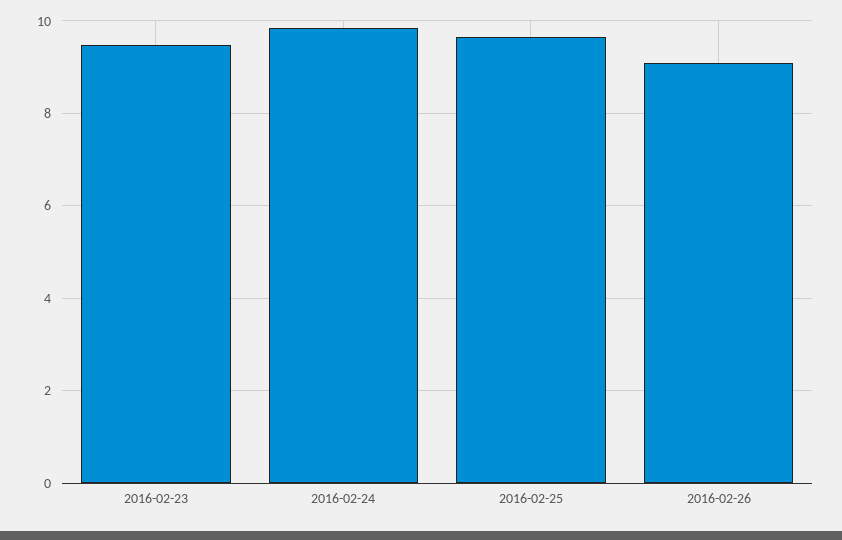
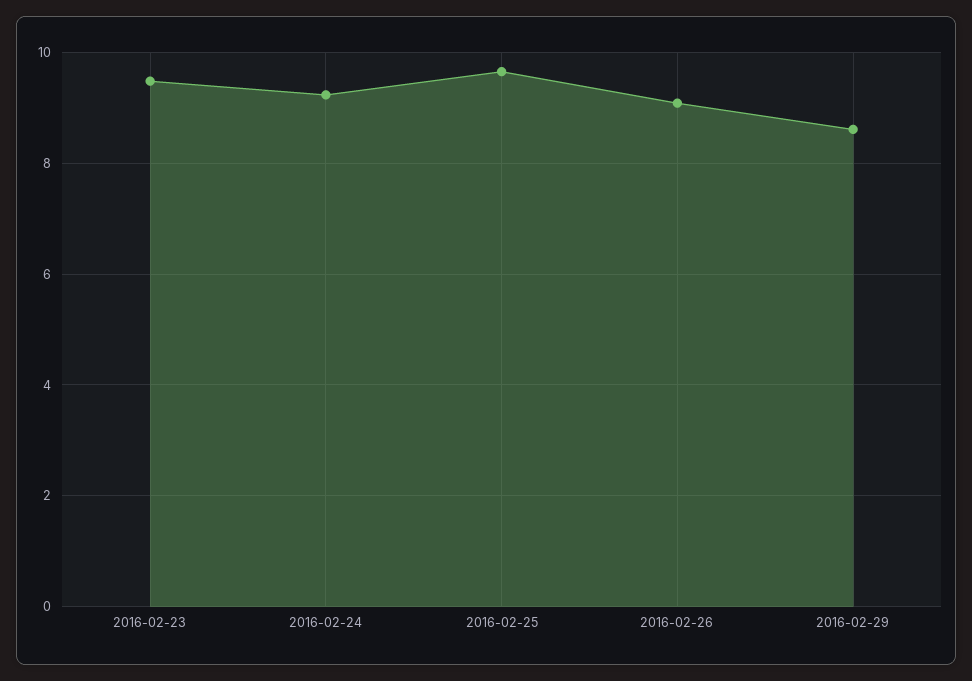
2016-02-24: 9.8 -> 9.2
2016-02-29: none -> 8.6

